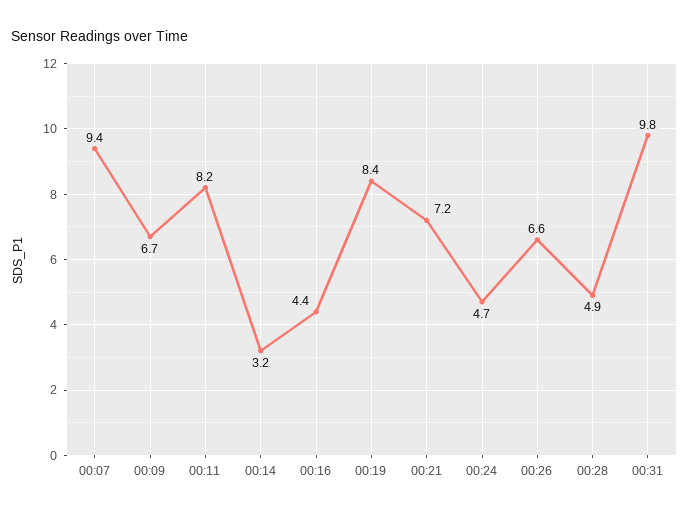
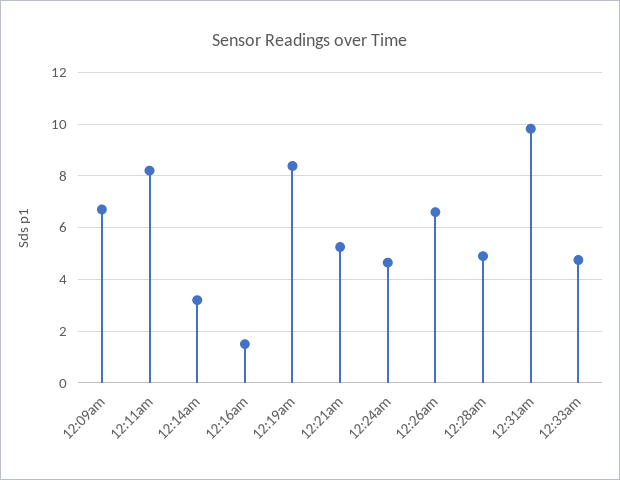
00:07: 9.4 -> none
00:16: 4.4 -> 1.5
00:21: 7.2 -> 5.25
12:33am: none -> 4.75

